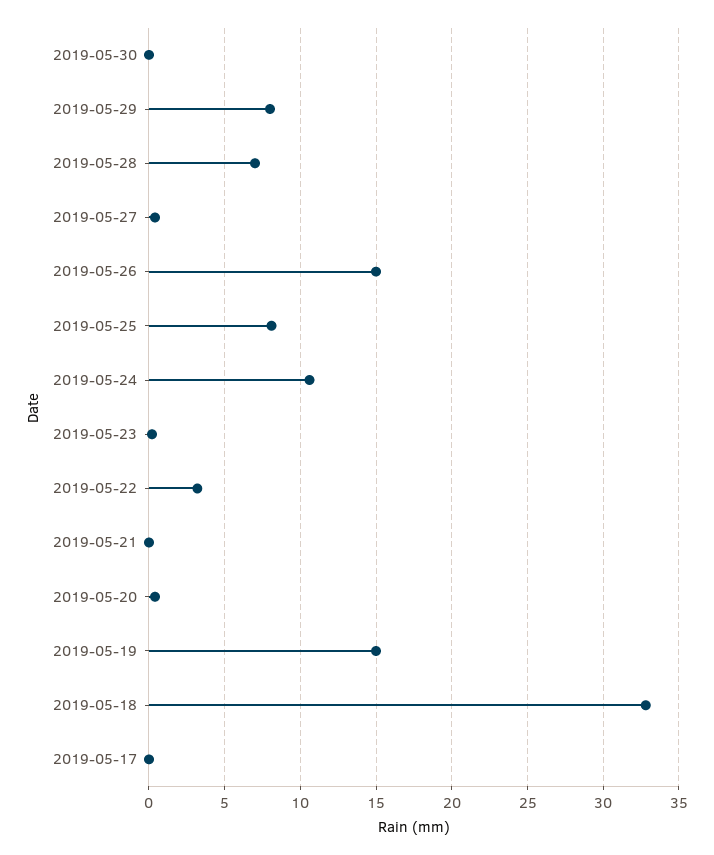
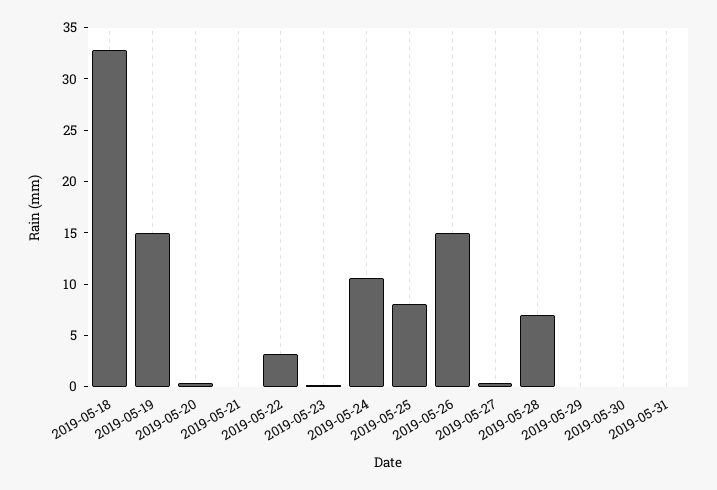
2019-05-29: 8 -> 0
2019-05-17: 0 -> none
2019-05-31: none -> 0

